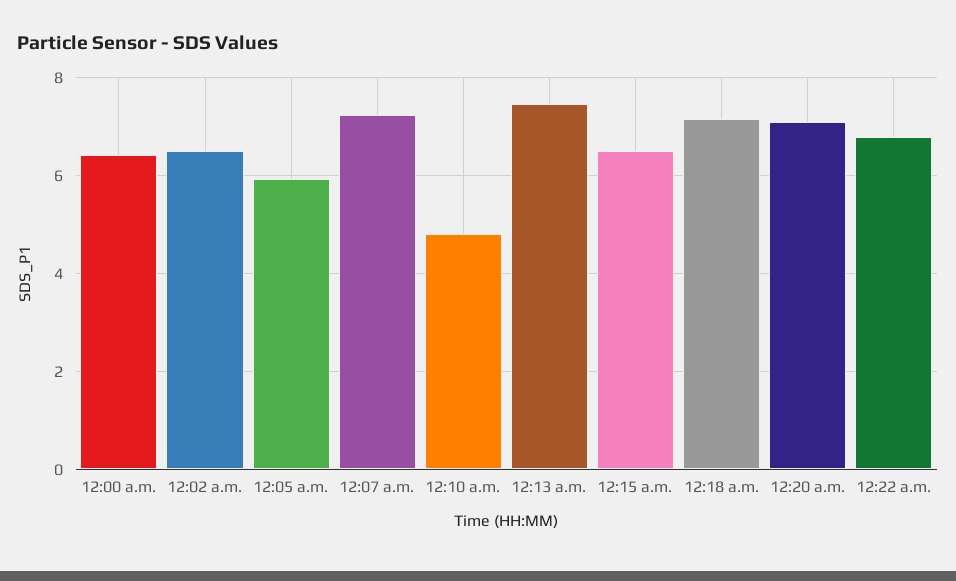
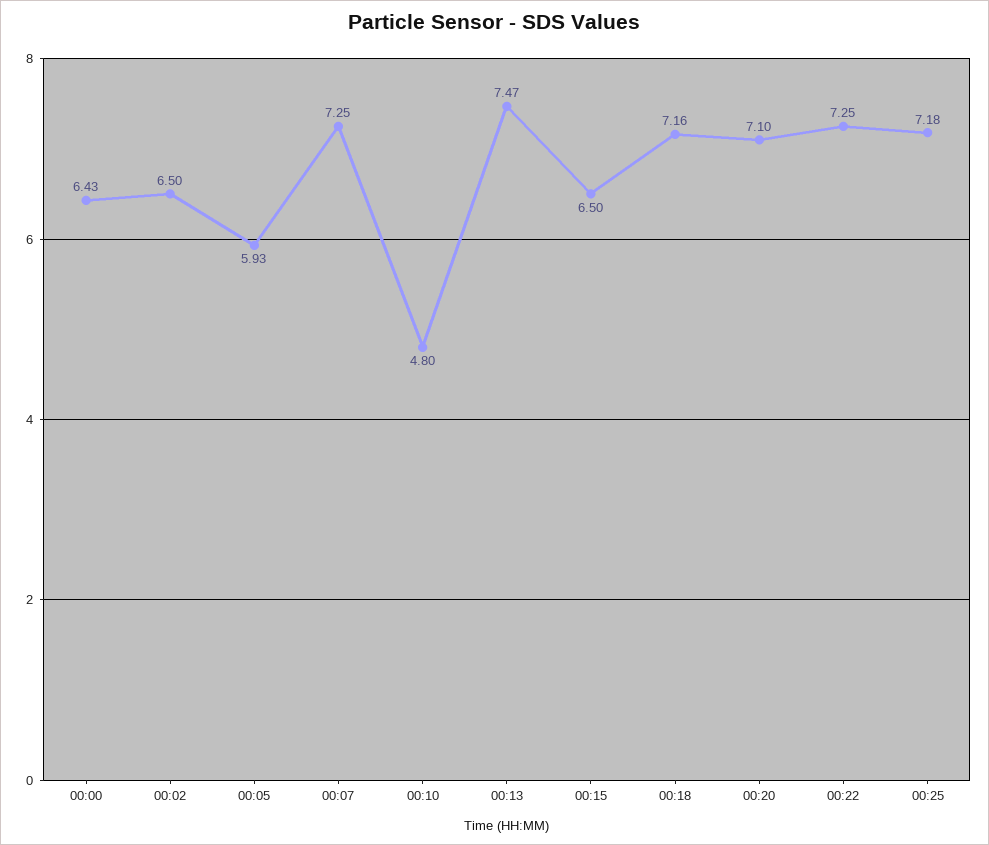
12:22 a.m.: 6.8 -> 7.25
00:25: none -> 7.18

